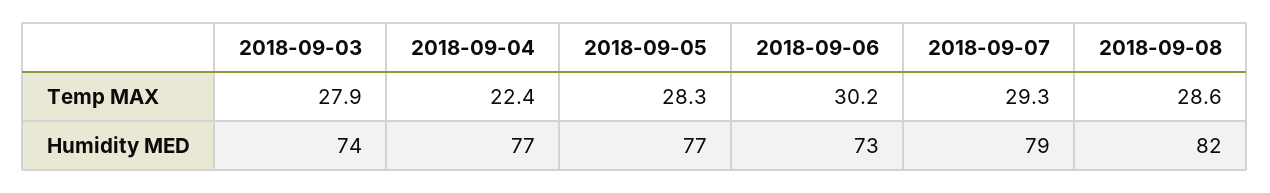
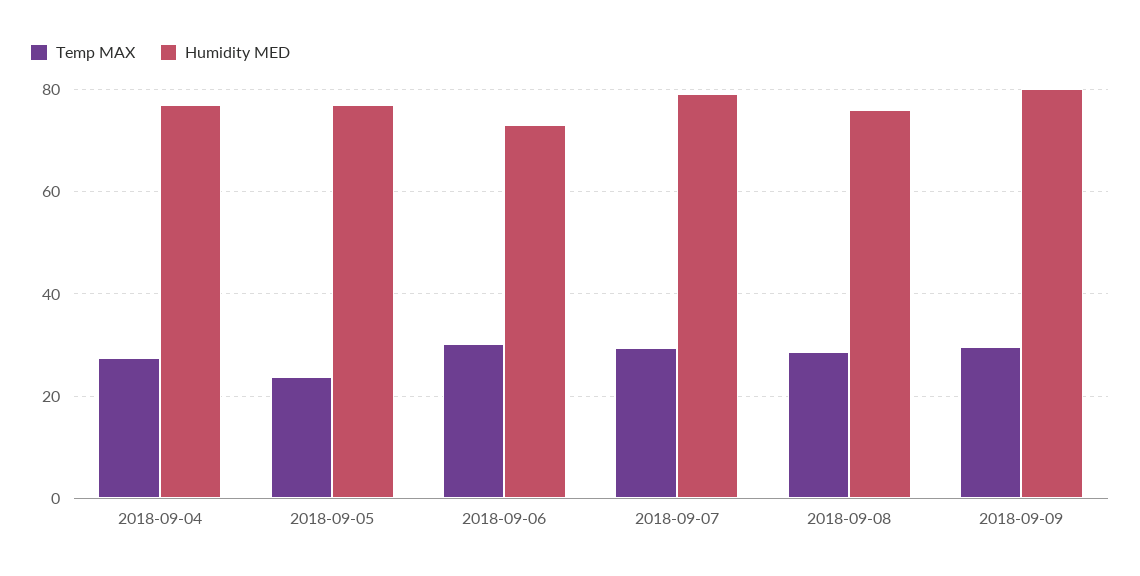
Temp MAX, 2018-09-03: 27.9 -> none
Temp MAX, 2018-09-04: 22.4 -> 28
Temp MAX, 2018-09-05: 28.3 -> 24
Humidity MED, 2018-09-03: 74 -> none
Humidity MED, 2018-09-08: 82 -> 76
Temp MAX, 2018-09-09: none -> 30
Humidity MED, 2018-09-09: none -> 80

